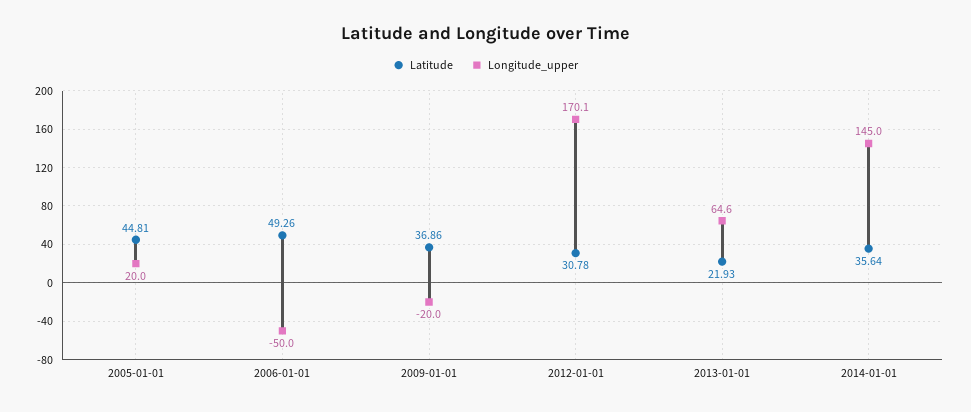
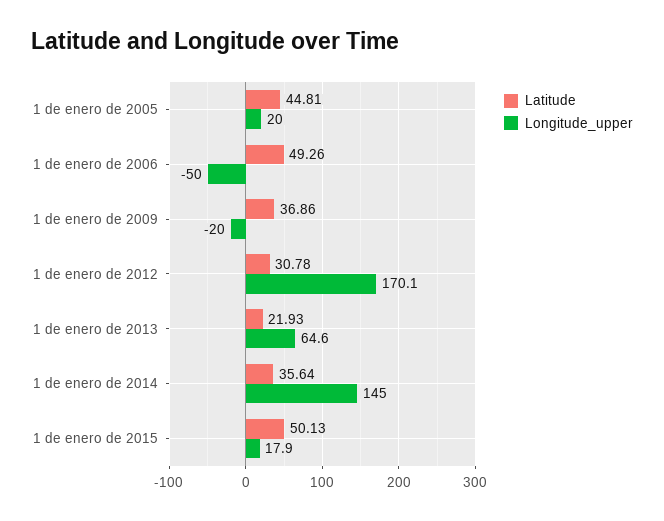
Latitude, 1 de enero de 2015: none -> 50.13
Longitude_upper, 1 de enero de 2015: none -> 17.9

